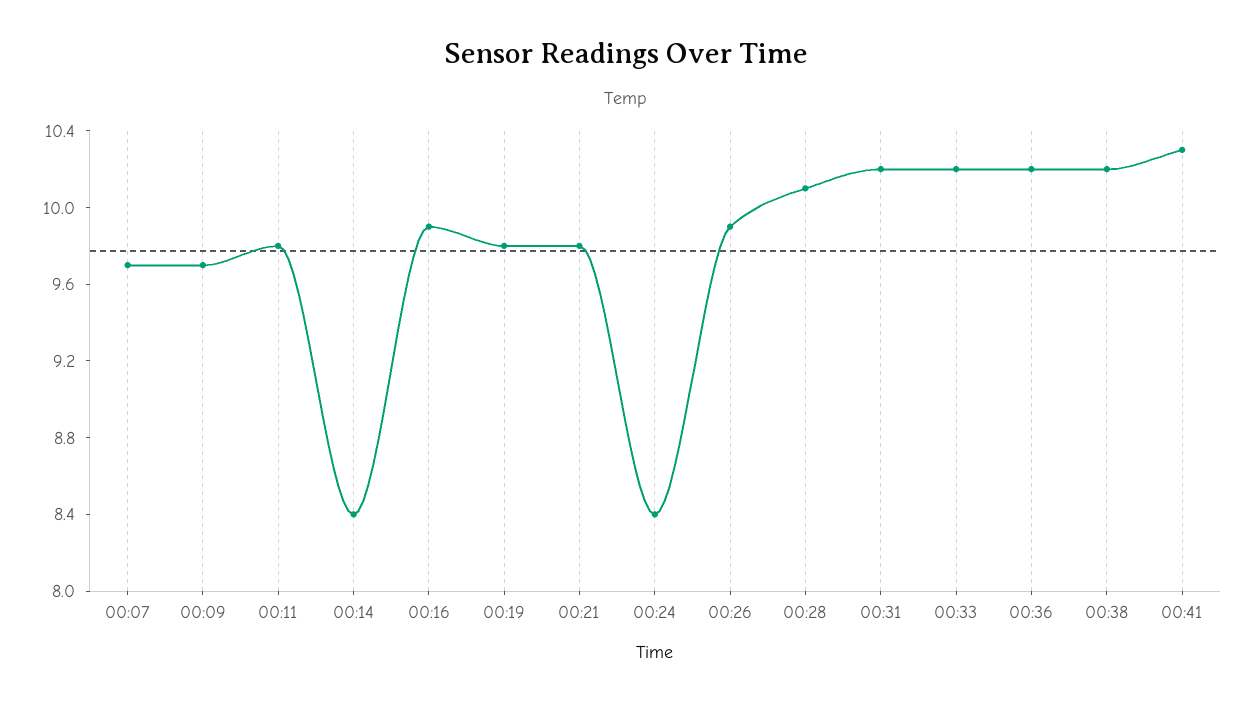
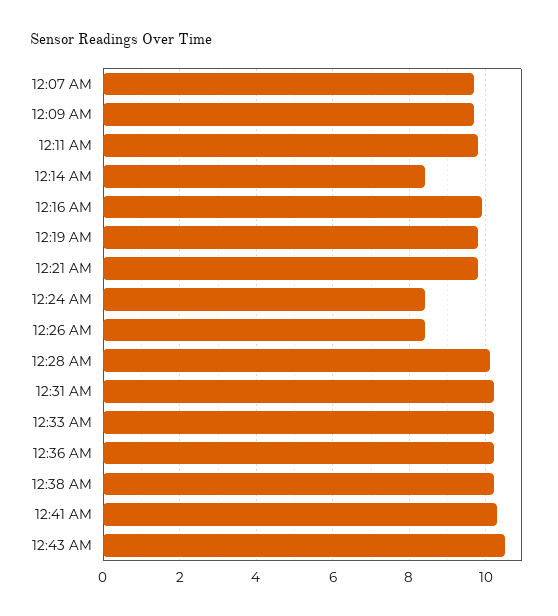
00:26: 9.9 -> 8.5
12:43 AM: none -> 10.5

